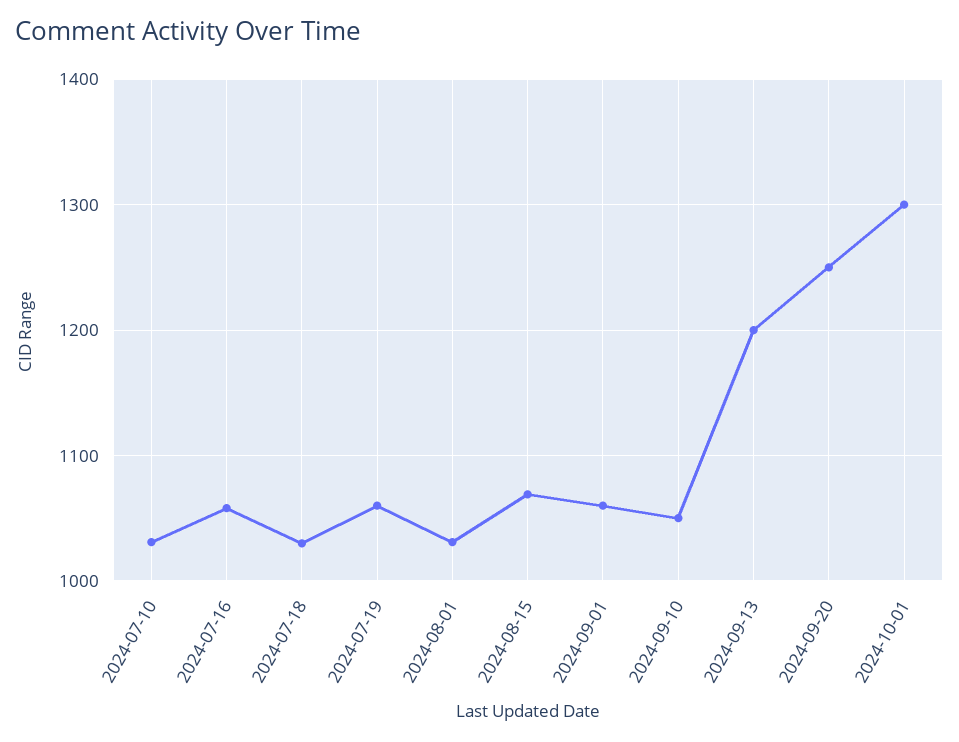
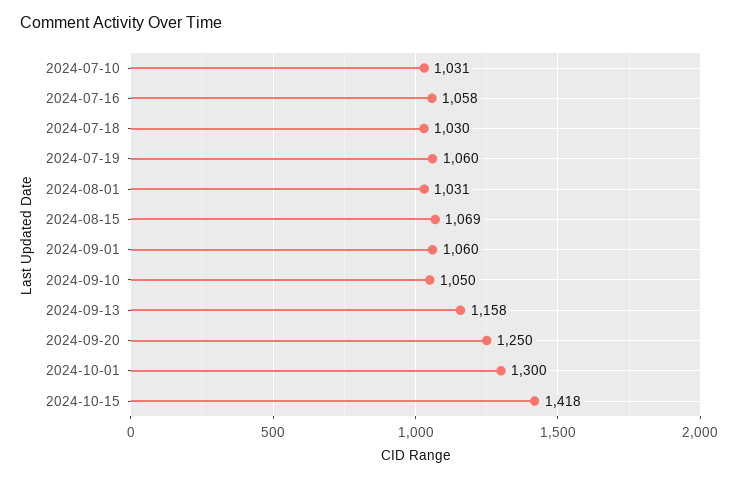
2024-09-13: 1200 -> 1158
2024-10-15: none -> 1418

